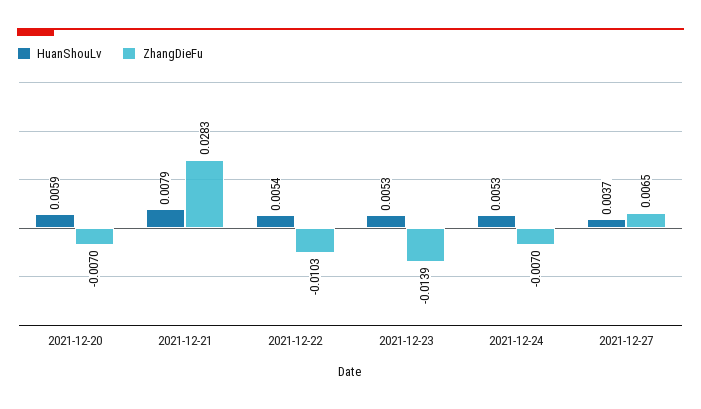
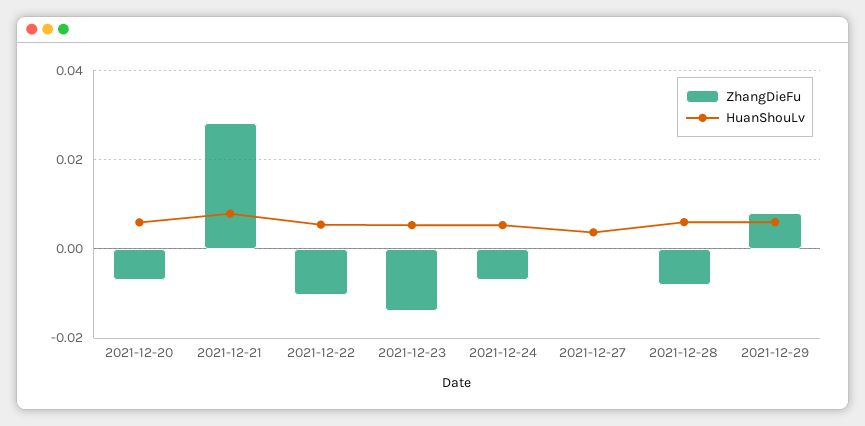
ZhangDieFu, 2021-12-27: 0.0065 -> 0
ZhangDieFu, 2021-12-28: none -> -0.008
HuanShouLv, 2021-12-28: none -> 0.006
ZhangDieFu, 2021-12-29: none -> 0.008
HuanShouLv, 2021-12-29: none -> 0.006

